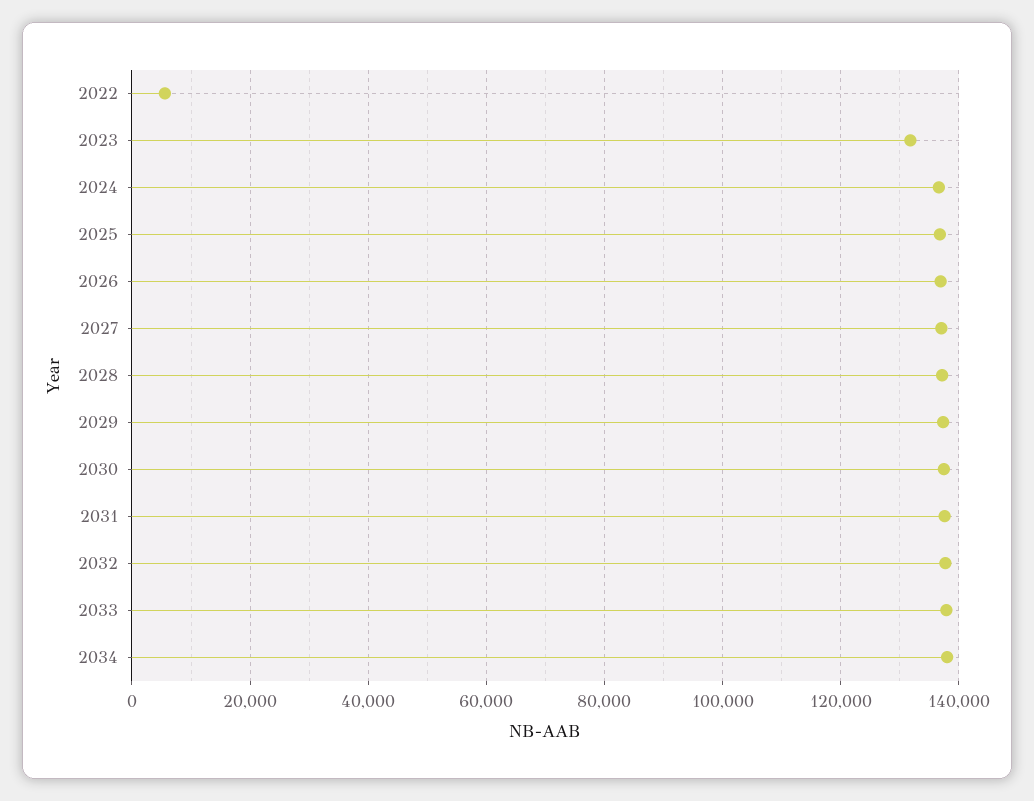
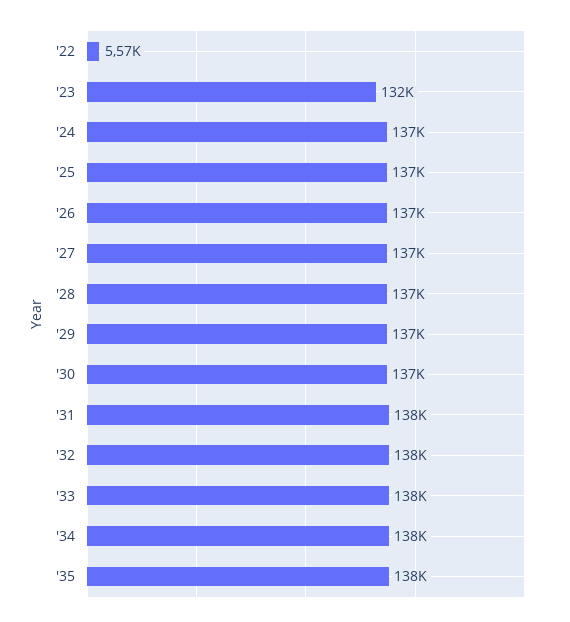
'35: none -> 138000

